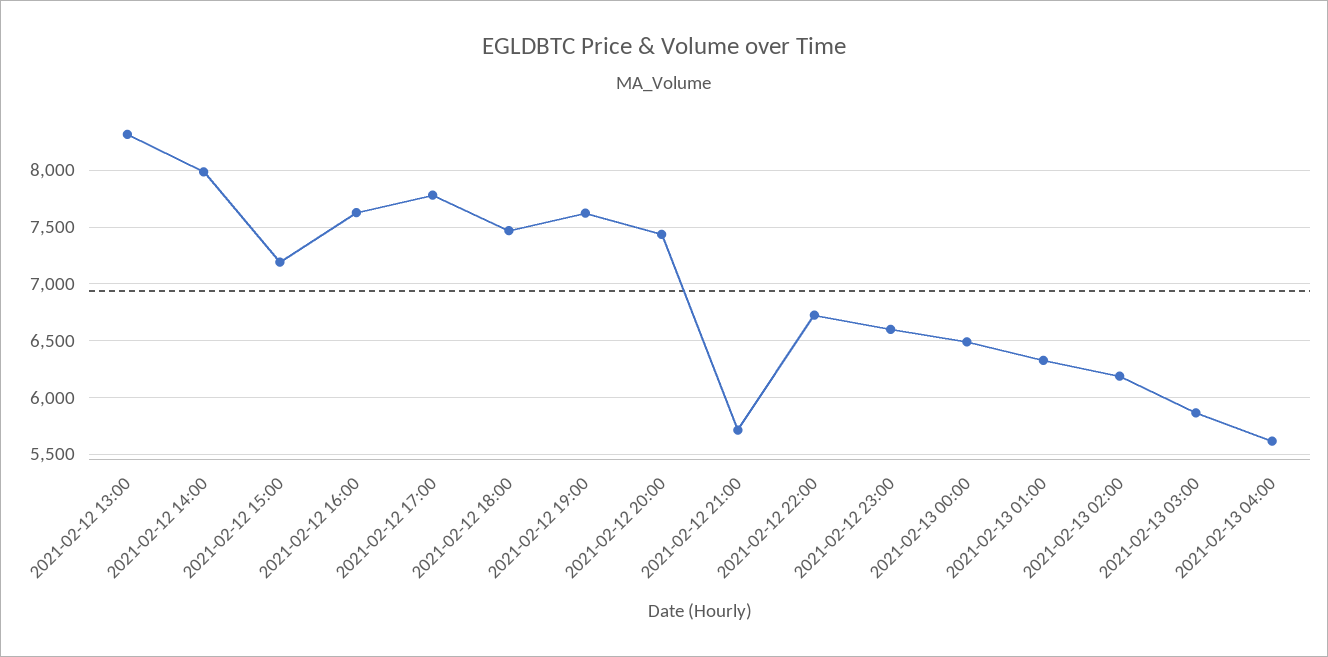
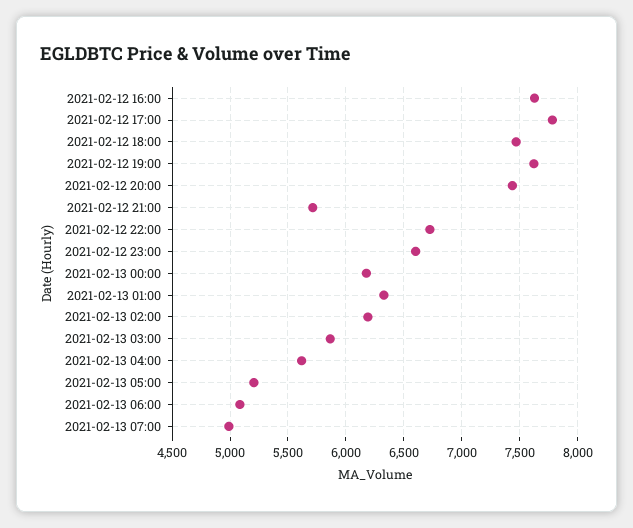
2021-02-12 13:00: 8300 -> none
2021-02-12 14:00: 8000 -> none
2021-02-12 15:00: 7200 -> none
2021-02-13 00:00: 6500 -> 6200
2021-02-13 05:00: none -> 5200
2021-02-13 06:00: none -> 5100
2021-02-13 07:00: none -> 5000

